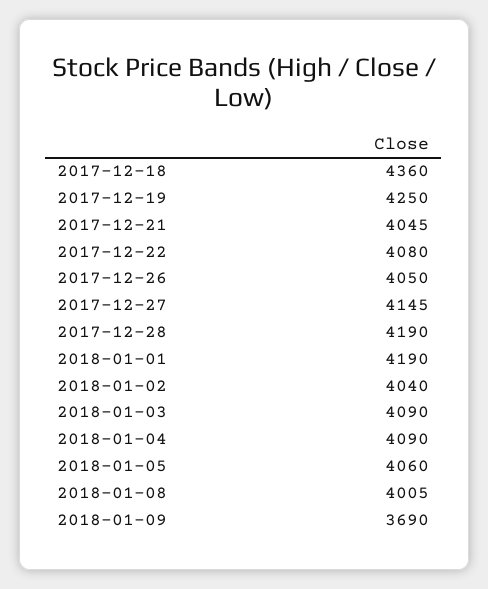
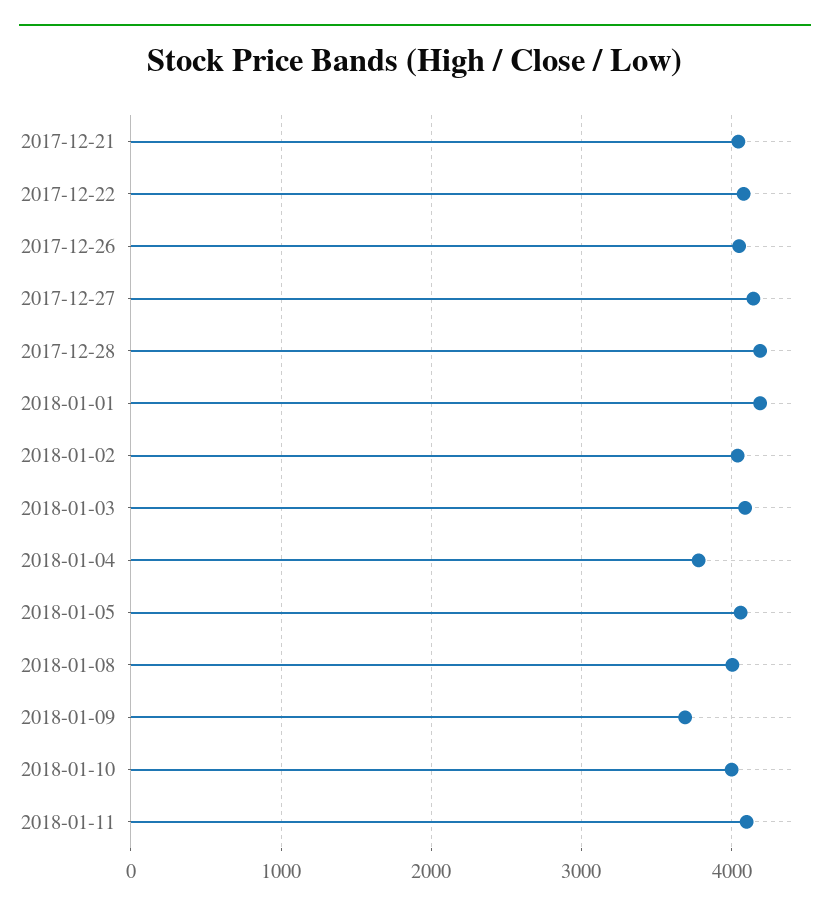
2017-12-18: 4360 -> none
2017-12-19: 4250 -> none
2018-01-04: 4090 -> 3800
2018-01-10: none -> 4000
2018-01-11: none -> 4100

